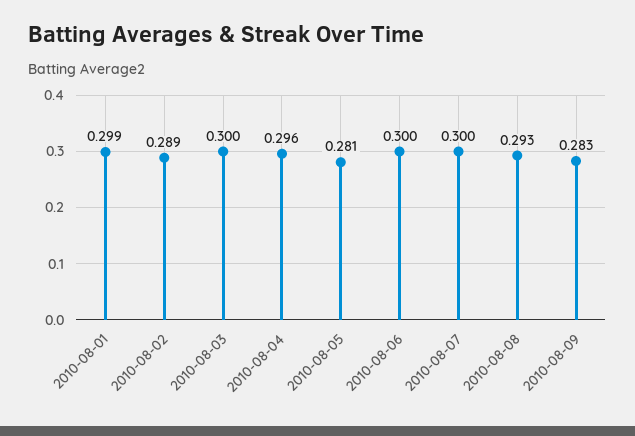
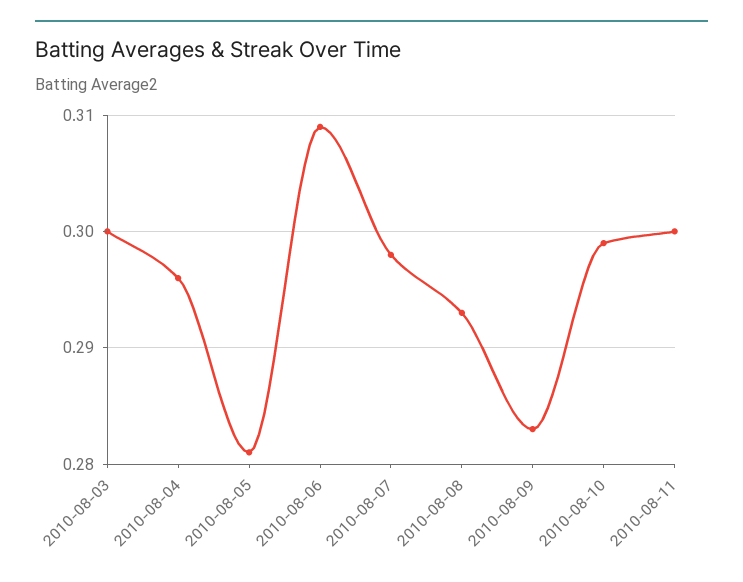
2010-08-01: 0.299 -> none
2010-08-02: 0.289 -> none
2010-08-06: 0.3 -> 0.309
2010-08-07: 0.3 -> 0.298
2010-08-10: none -> 0.299
2010-08-11: none -> 0.3

